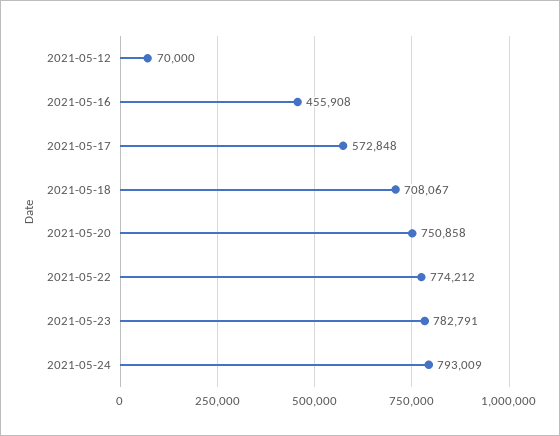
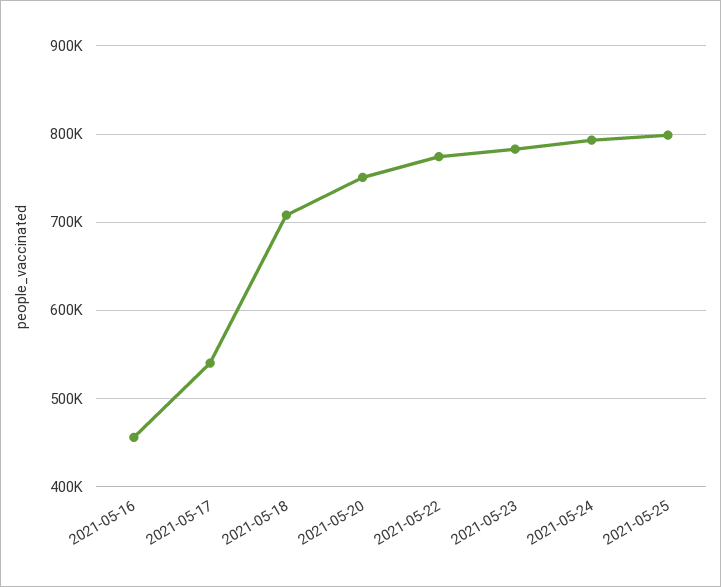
2021-05-12: 70000 -> none
2021-05-17: 572848 -> 540000
2021-05-25: none -> 800000

